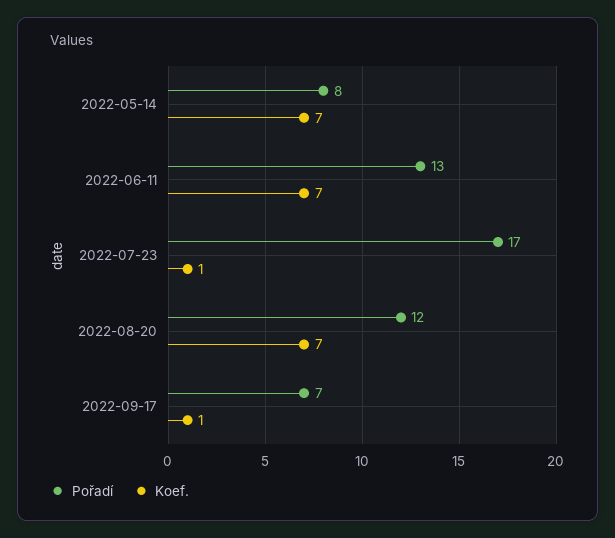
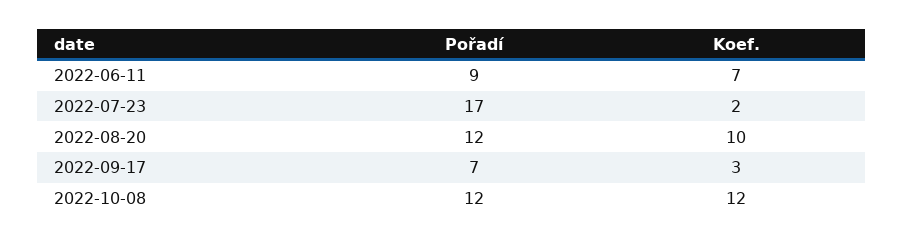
Pořadí, 2022-05-14: 8 -> none
Koef., 2022-05-14: 7 -> none
Pořadí, 2022-06-11: 13 -> 9
Koef., 2022-07-23: 1 -> 2
Koef., 2022-08-20: 7 -> 10
Koef., 2022-09-17: 1 -> 3
Pořadí, 2022-10-08: none -> 12
Koef., 2022-10-08: none -> 12

